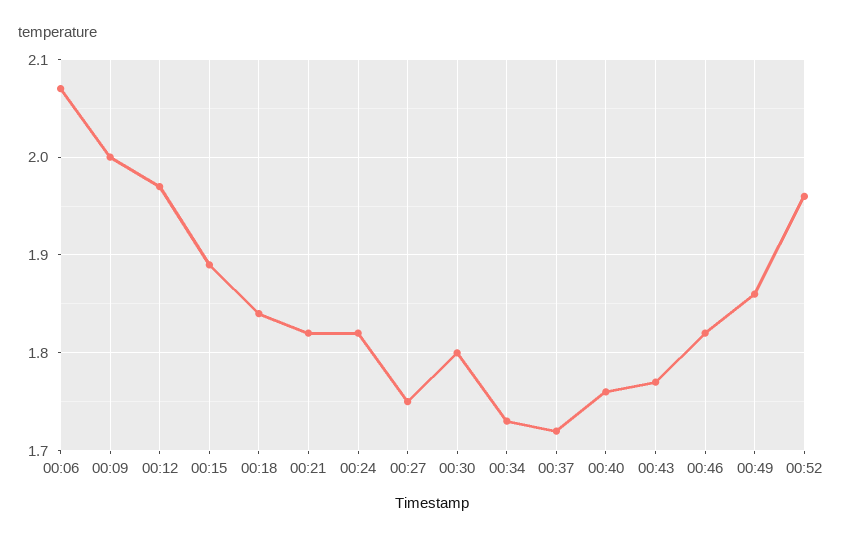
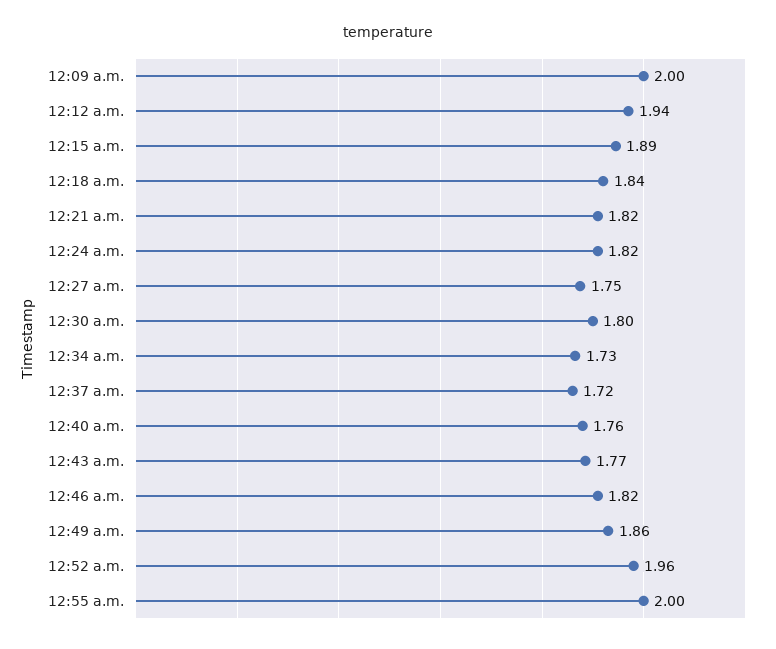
00:06: 2.07 -> none
00:12: 1.97 -> 1.94
12:55 a.m.: none -> 2

